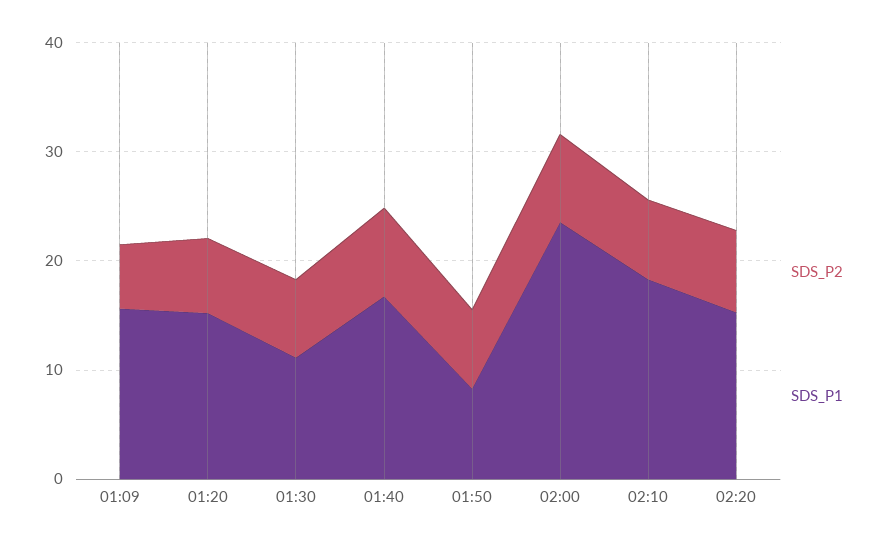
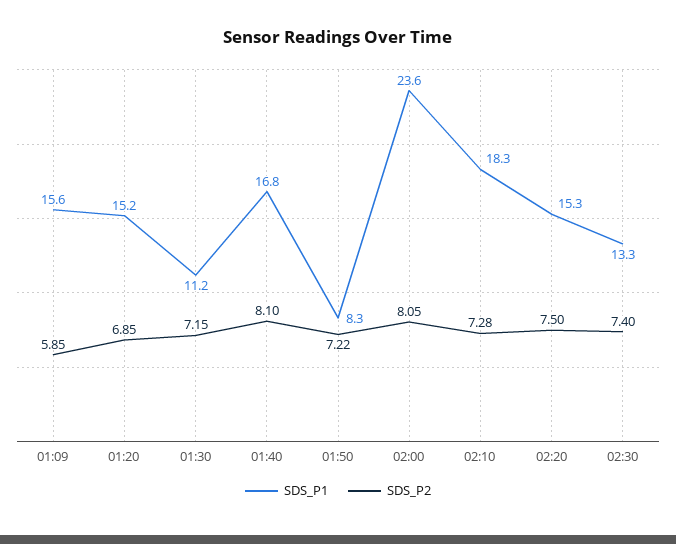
SDS_P1, 02:30: none -> 13.3
SDS_P2, 02:30: none -> 7.4

